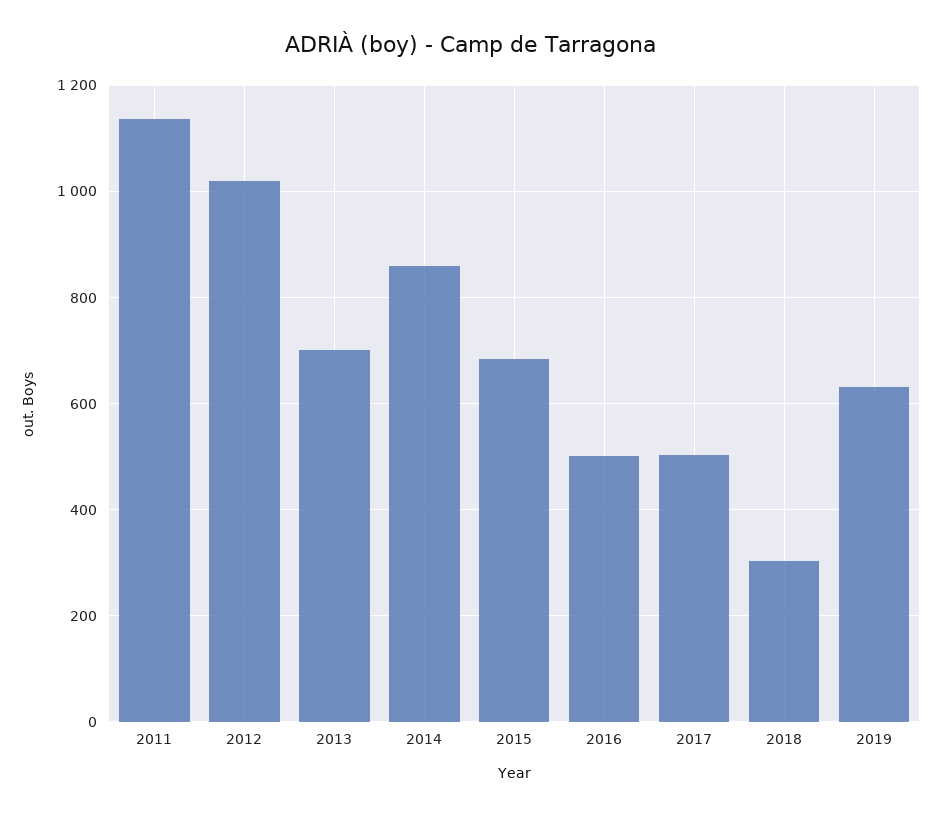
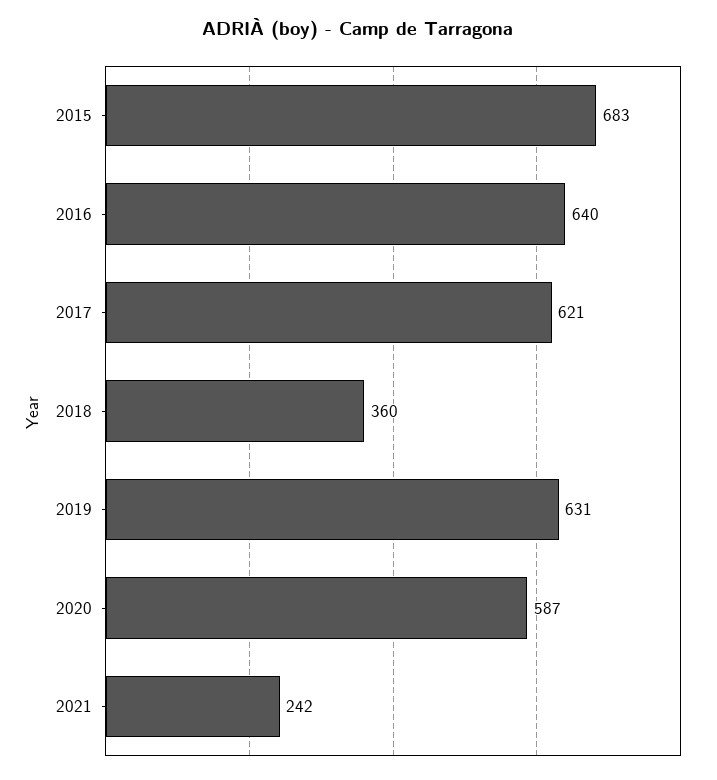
2011: 1140 -> none
2012: 1020 -> none
2013: 700 -> none
2014: 860 -> none
2016: 500 -> 640
2017: 500 -> 621
2018: 300 -> 360
2020: none -> 587
2021: none -> 242

